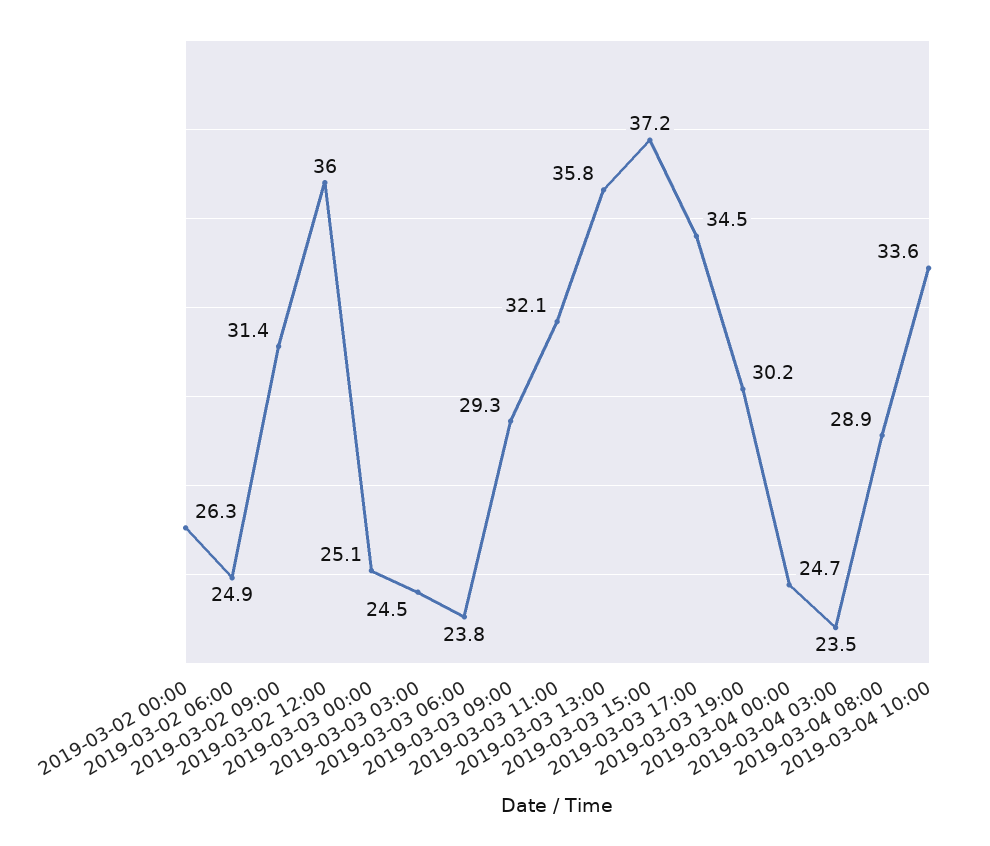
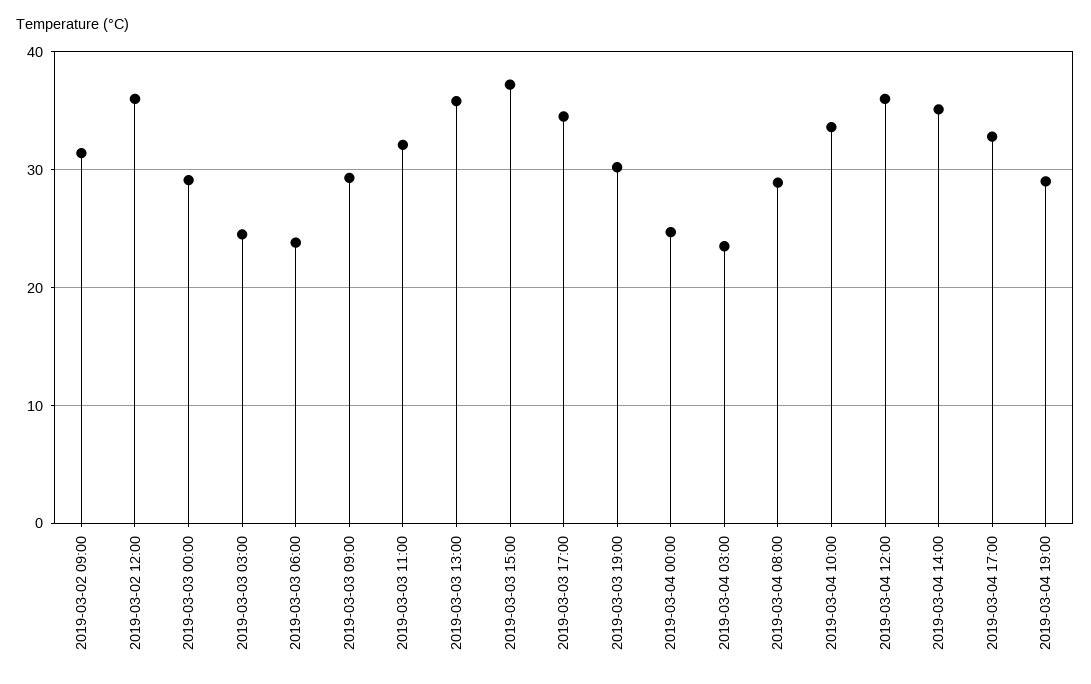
2019-03-02 00:00: 26.3 -> none
2019-03-02 06:00: 24.9 -> none
2019-03-03 00:00: 25.1 -> 29
2019-03-04 12:00: none -> 36
2019-03-04 14:00: none -> 35
2019-03-04 17:00: none -> 33
2019-03-04 19:00: none -> 29

